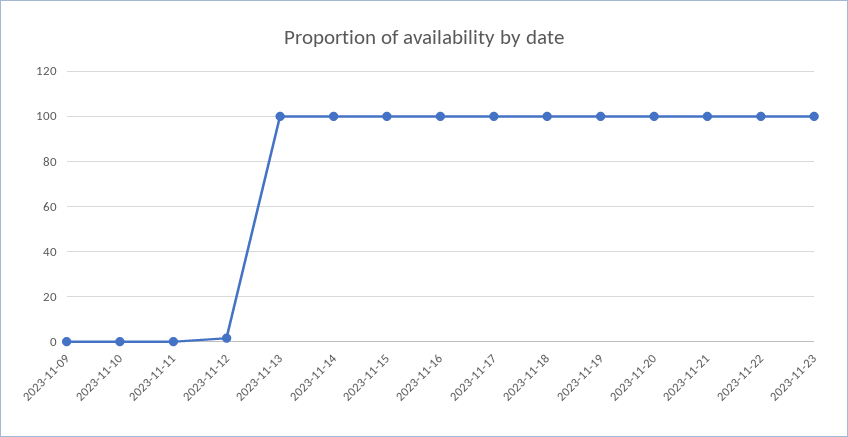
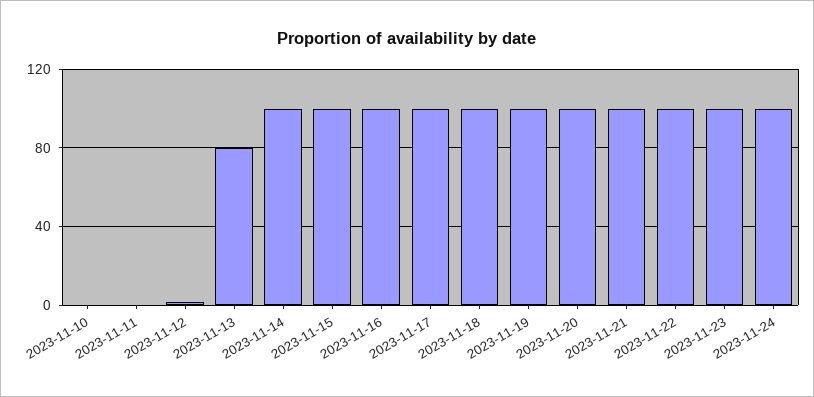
2023-11-09: 0 -> none
2023-11-13: 100 -> 80
2023-11-24: none -> 100

